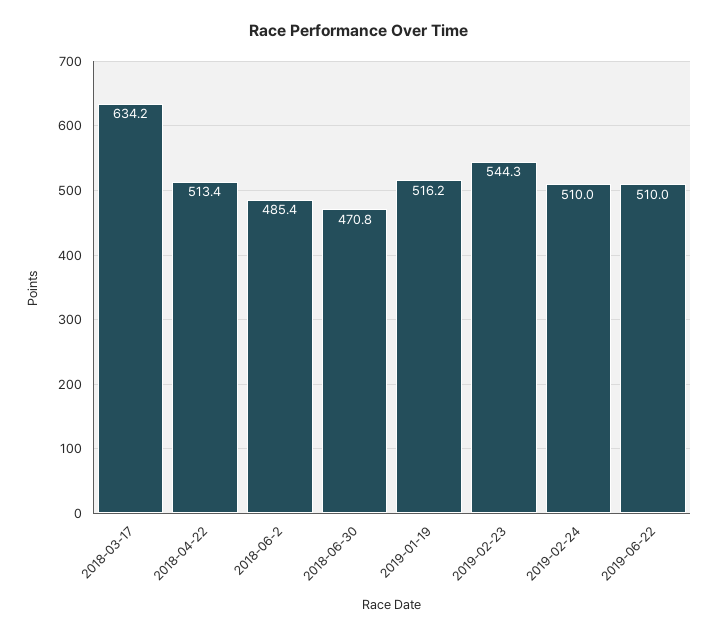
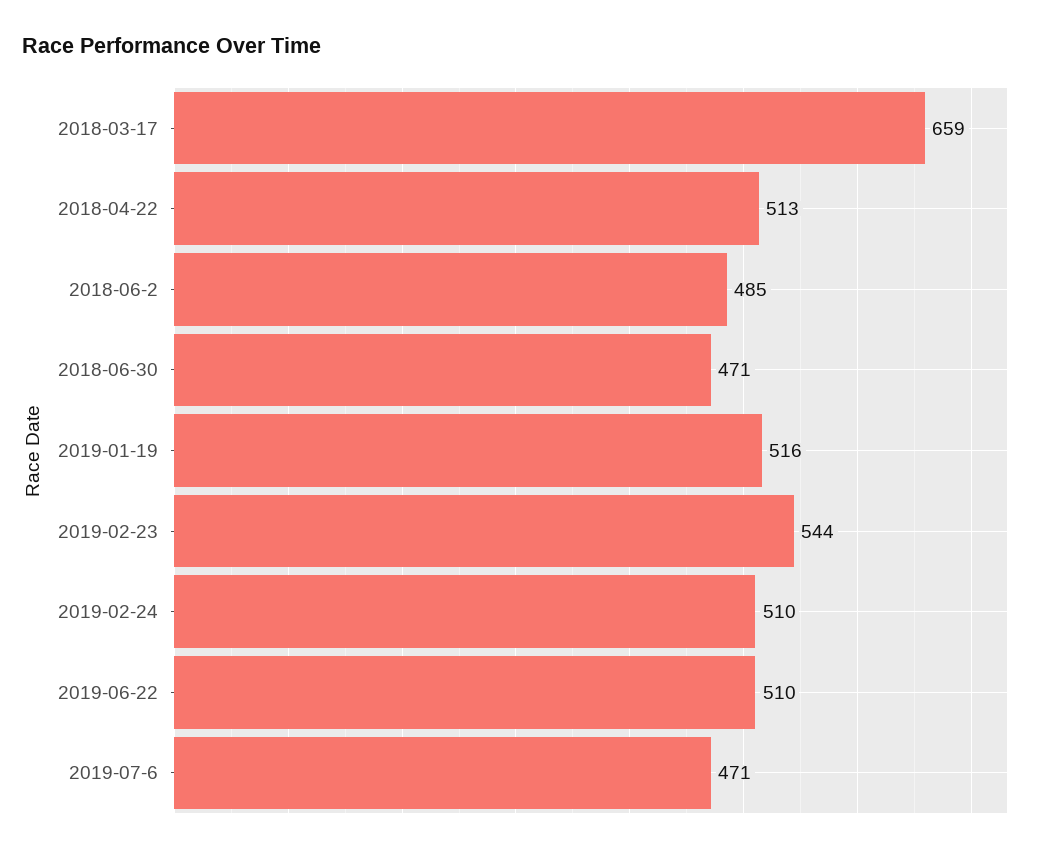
2018-03-17: 634.2 -> 659
2019-07-6: none -> 471

